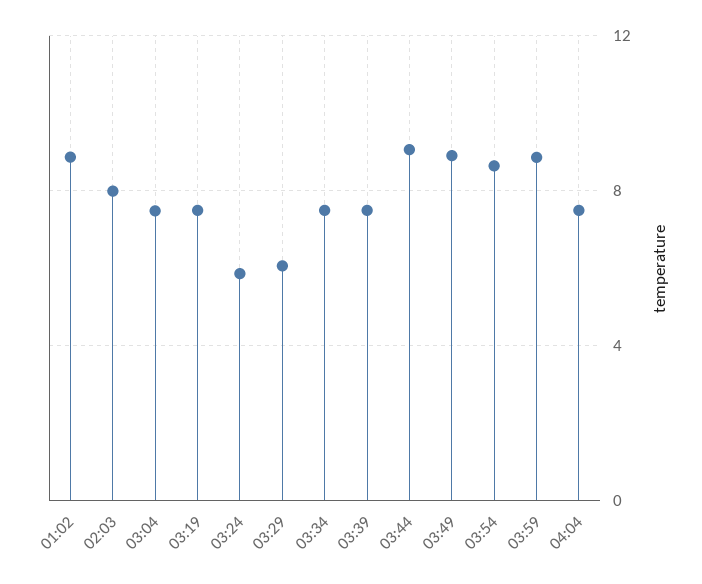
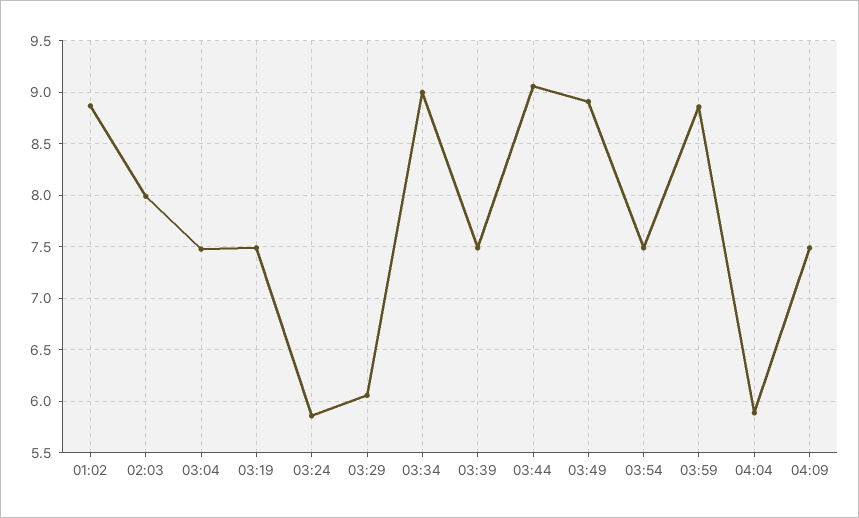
03:34: 7.5 -> 9
03:54: 8.5 -> 7.5
04:04: 7.5 -> 5.9
04:09: none -> 7.5

